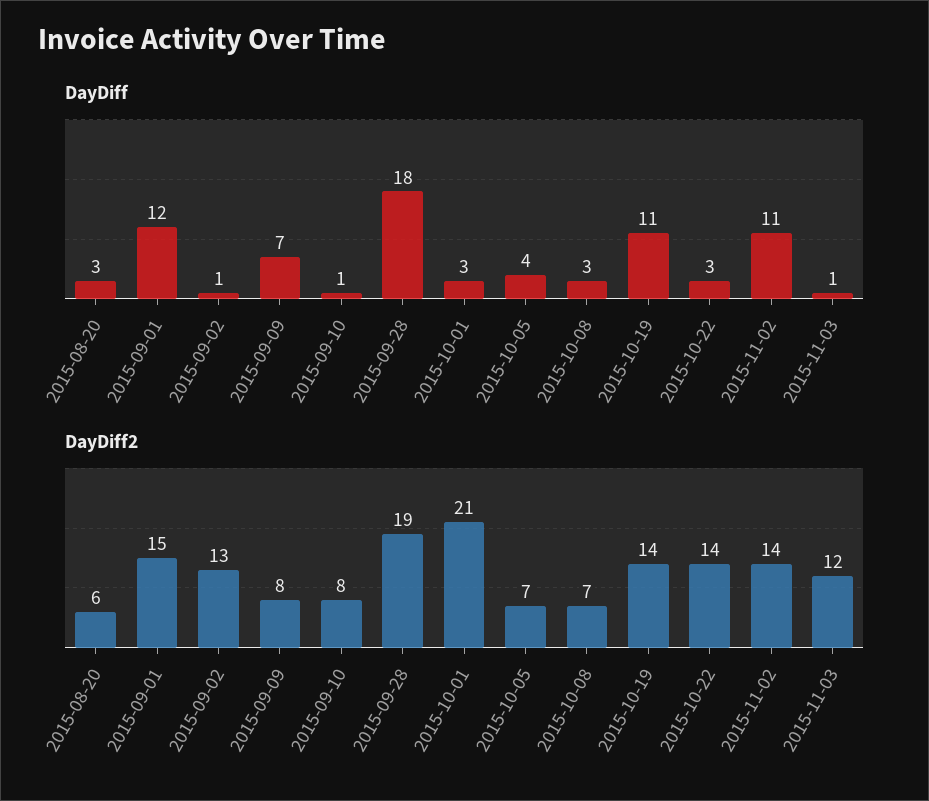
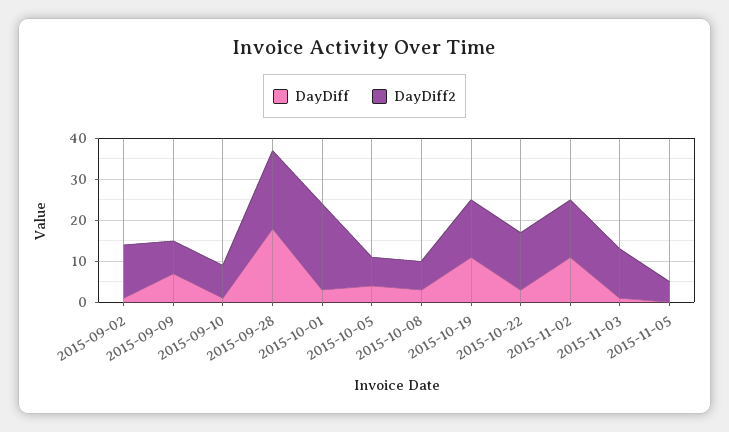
DayDiff, 2015-08-20: 3 -> none
DayDiff, 2015-09-01: 12 -> none
DayDiff2, 2015-08-20: 6 -> none
DayDiff2, 2015-09-01: 15 -> none
DayDiff, 2015-11-05: none -> 0
DayDiff2, 2015-11-05: none -> 5

